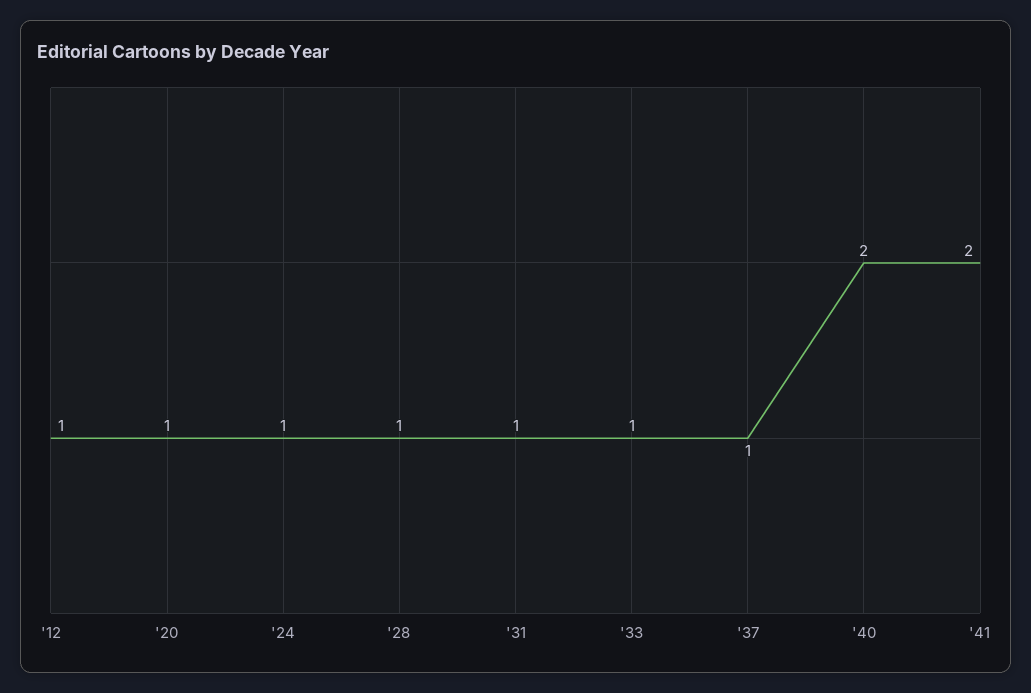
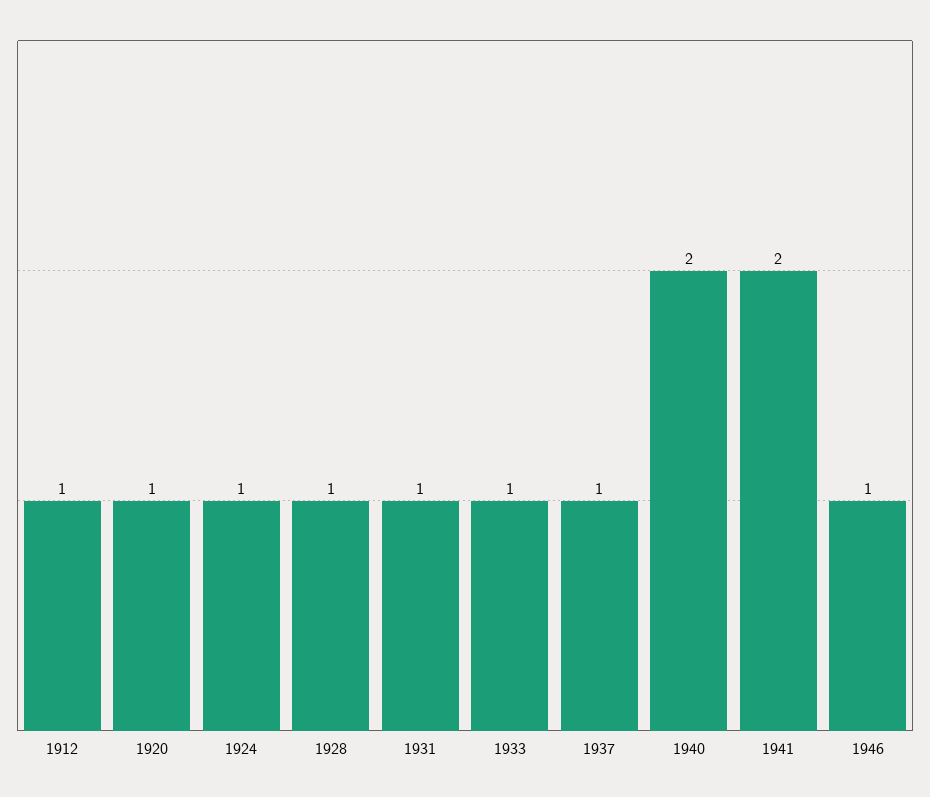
1946: none -> 1

